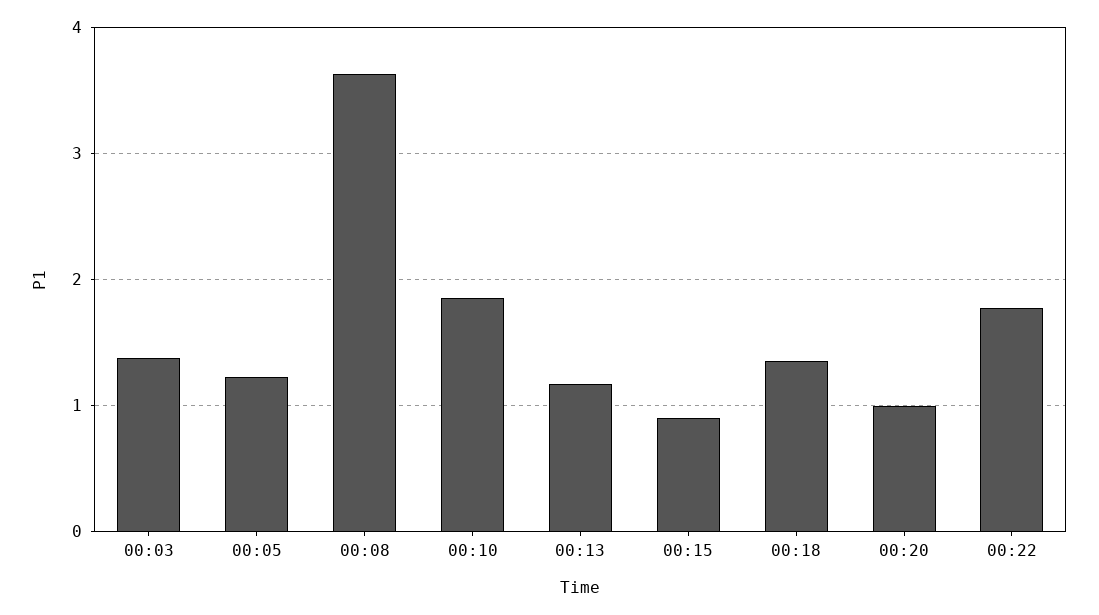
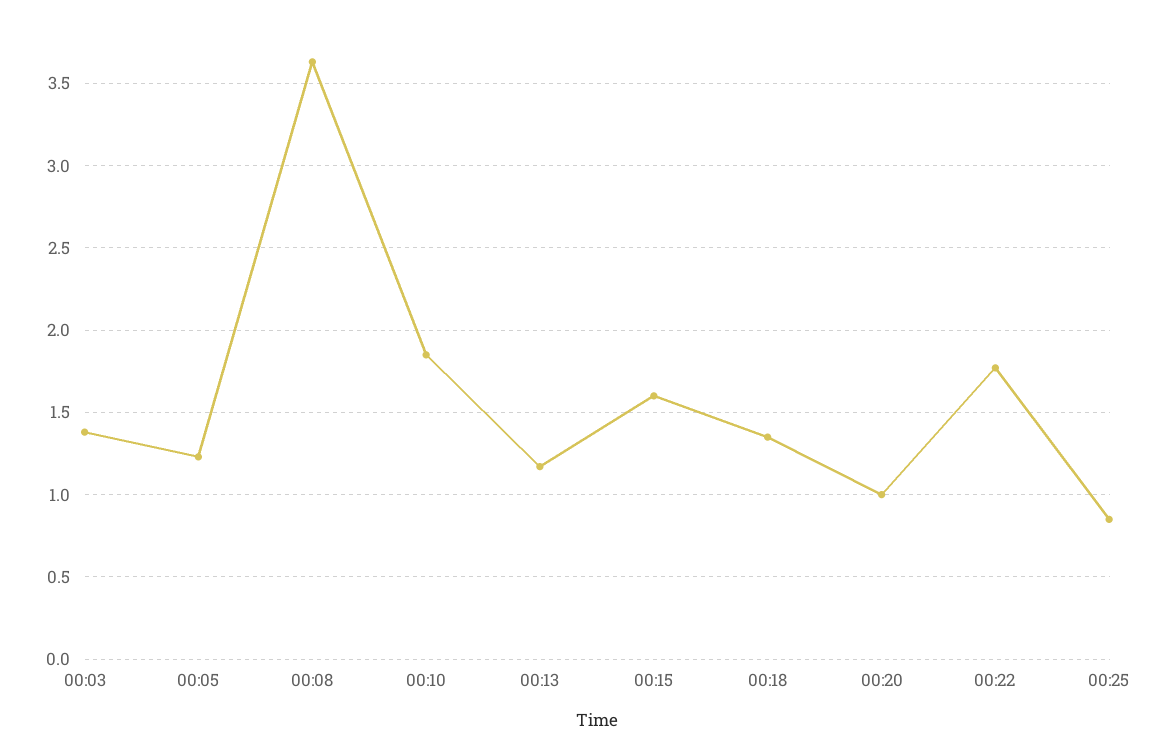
00:15: 0.9 -> 1.6
00:25: none -> 0.85

